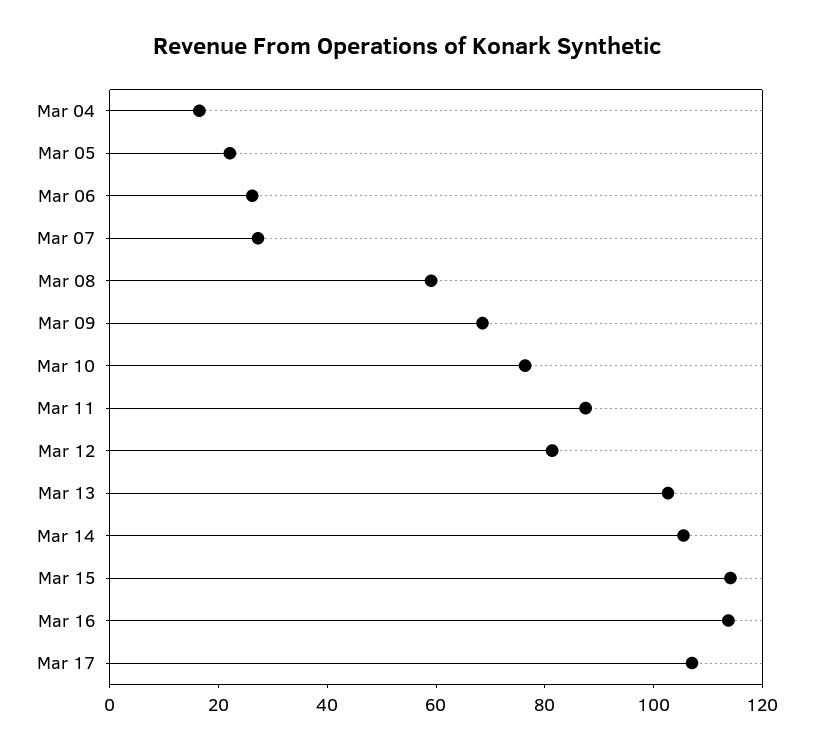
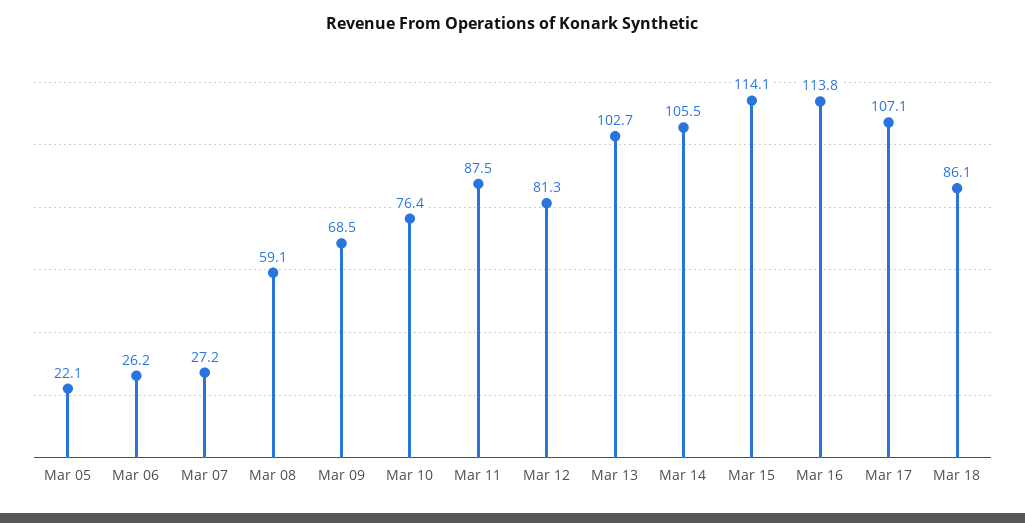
Mar 04: 15 -> none
Mar 18: none -> 86.1

